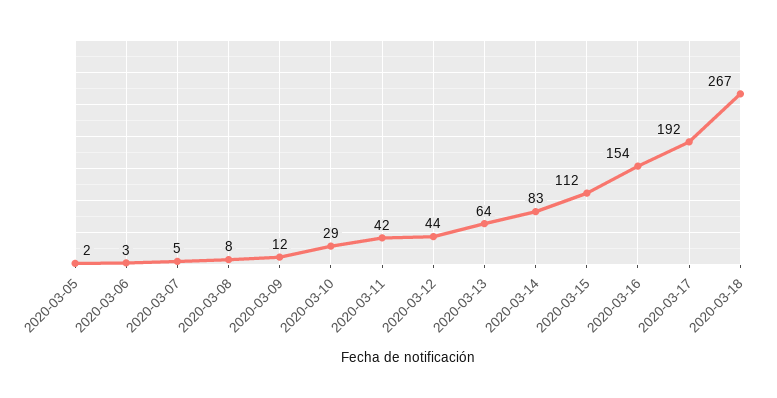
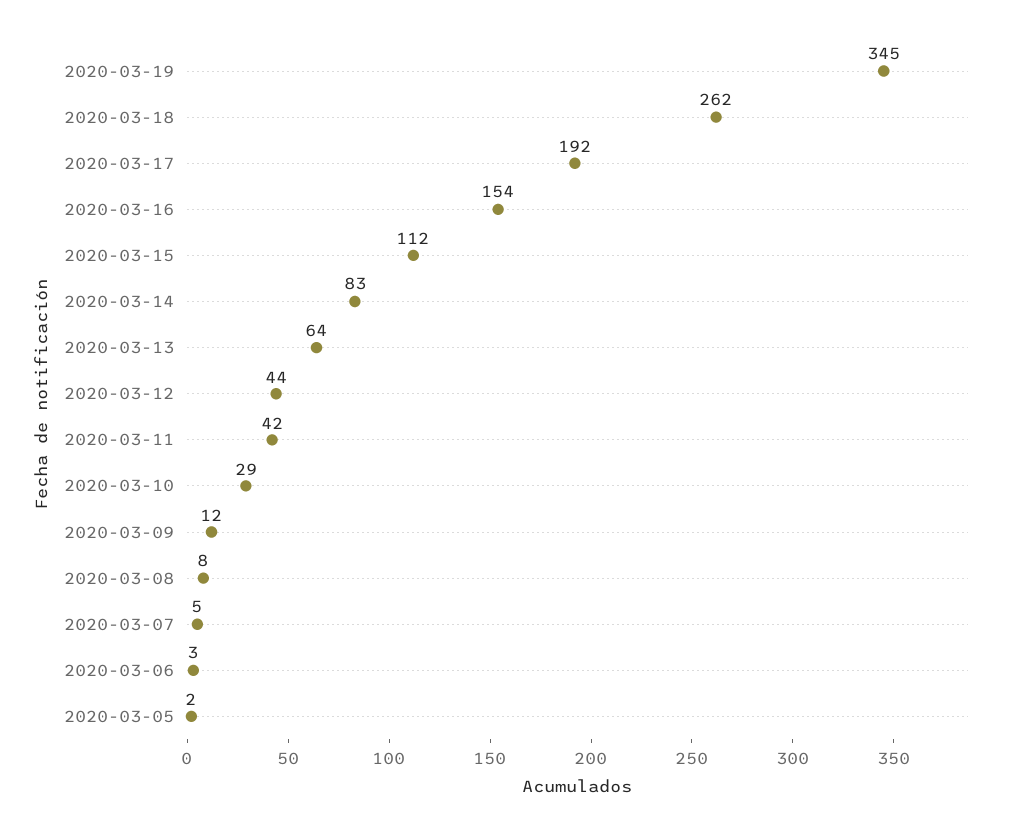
2020-03-18: 267 -> 262
2020-03-19: none -> 345

